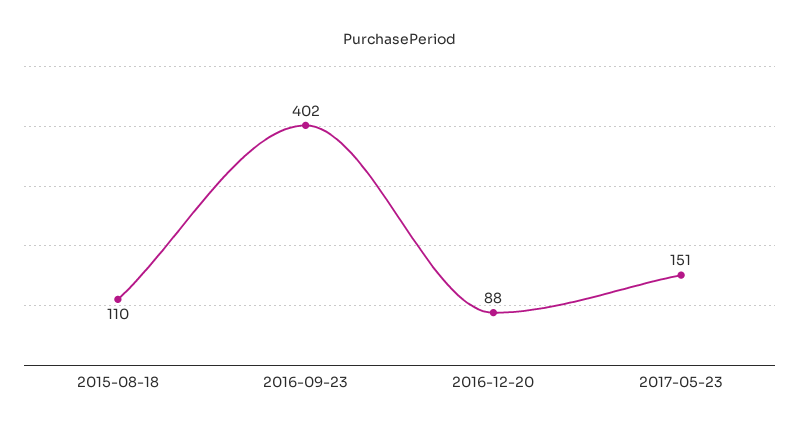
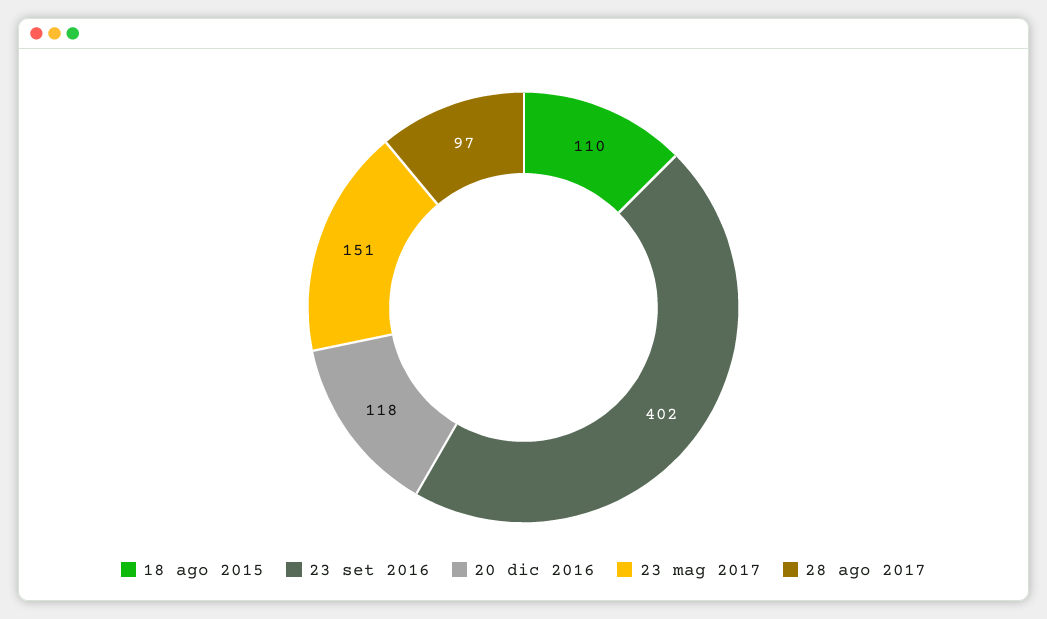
2016-12-20: 88 -> 118
28 ago 2017: none -> 97

